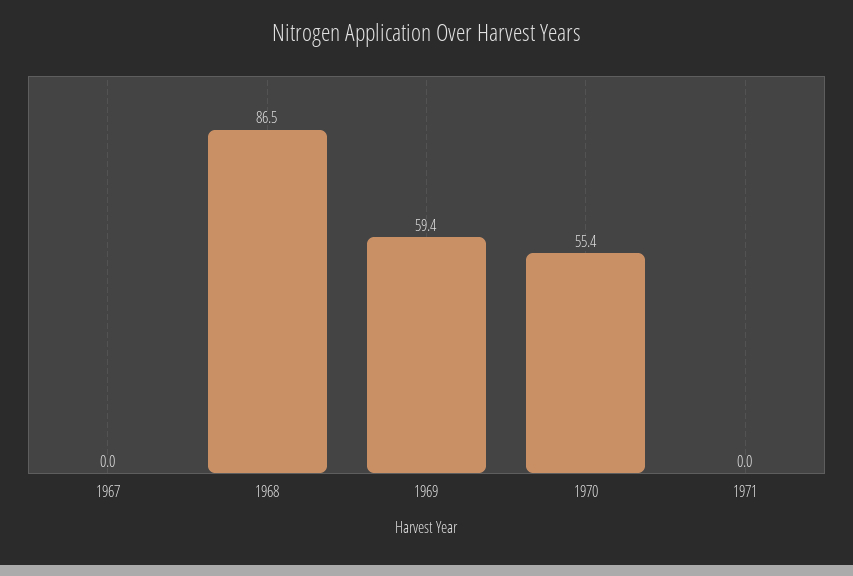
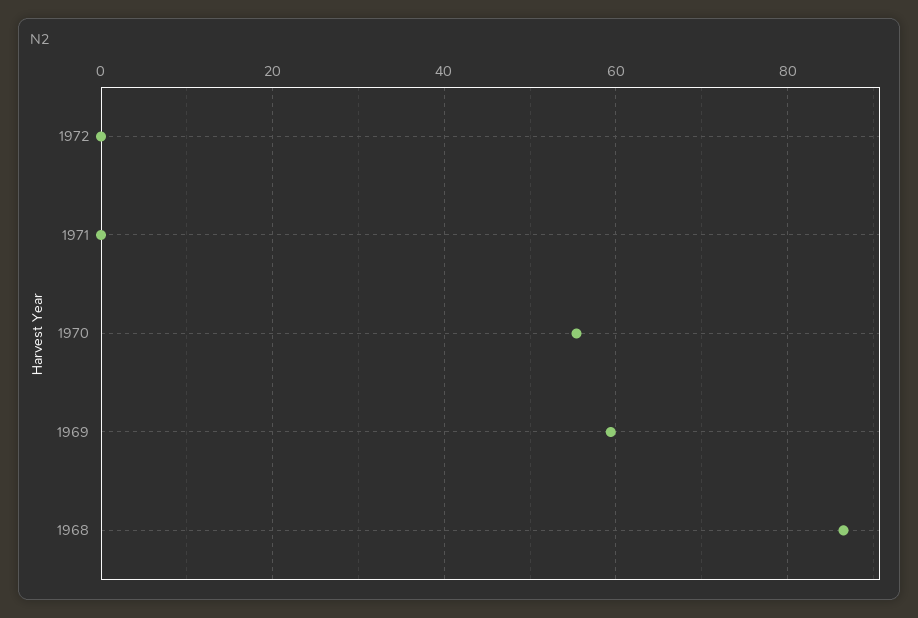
1967: 0 -> none
1972: none -> 0

